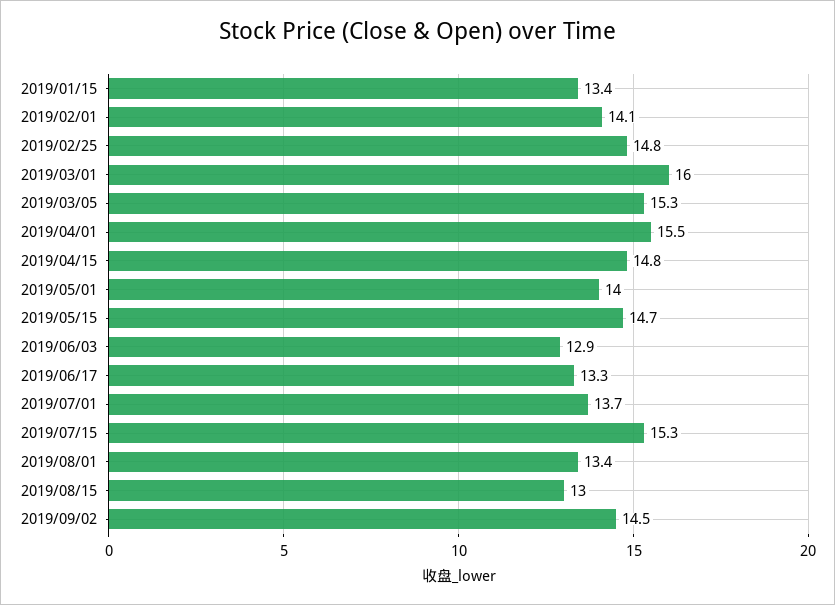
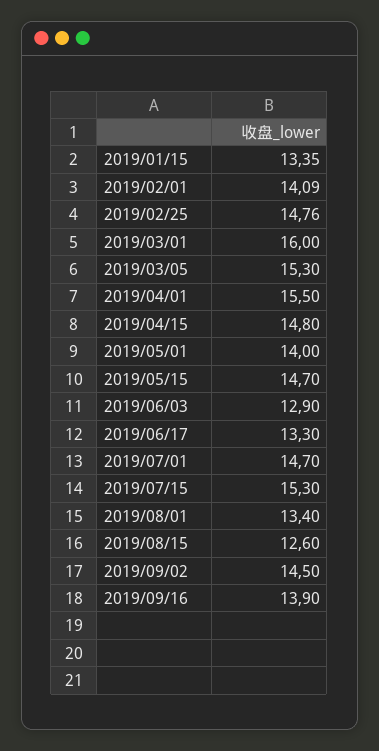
2019/07/01: 13.7 -> 14.7
2019/08/15: 13 -> 12.6
2019/09/16: none -> 13.9

